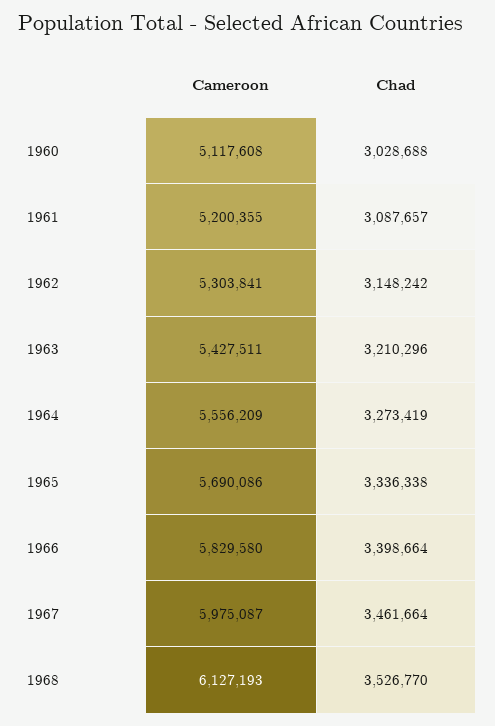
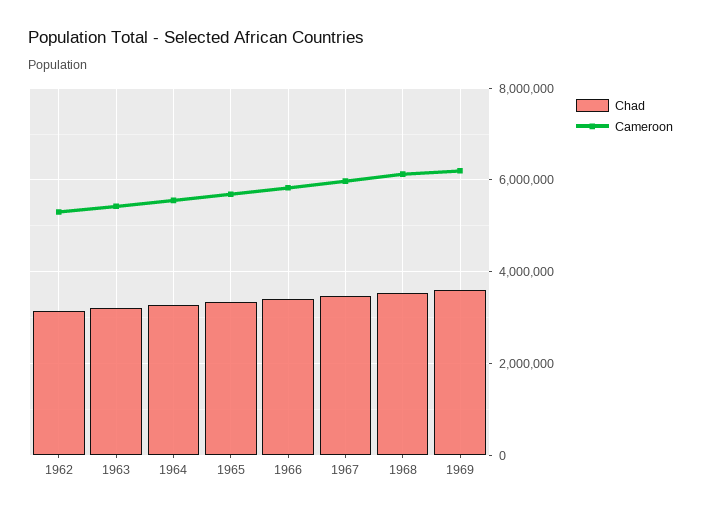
Cameroon, 1960: 5117608 -> none
Chad, 1960: 3028688 -> none
Cameroon, 1961: 5200355 -> none
Chad, 1961: 3087657 -> none
Chad, 1969: none -> 3600000
Cameroon, 1969: none -> 6200000

